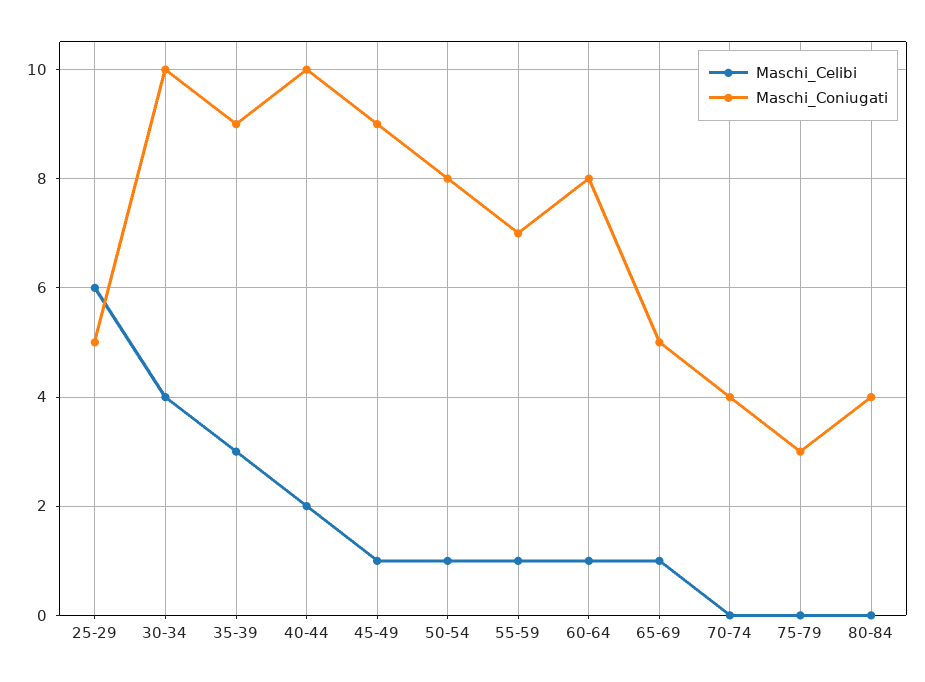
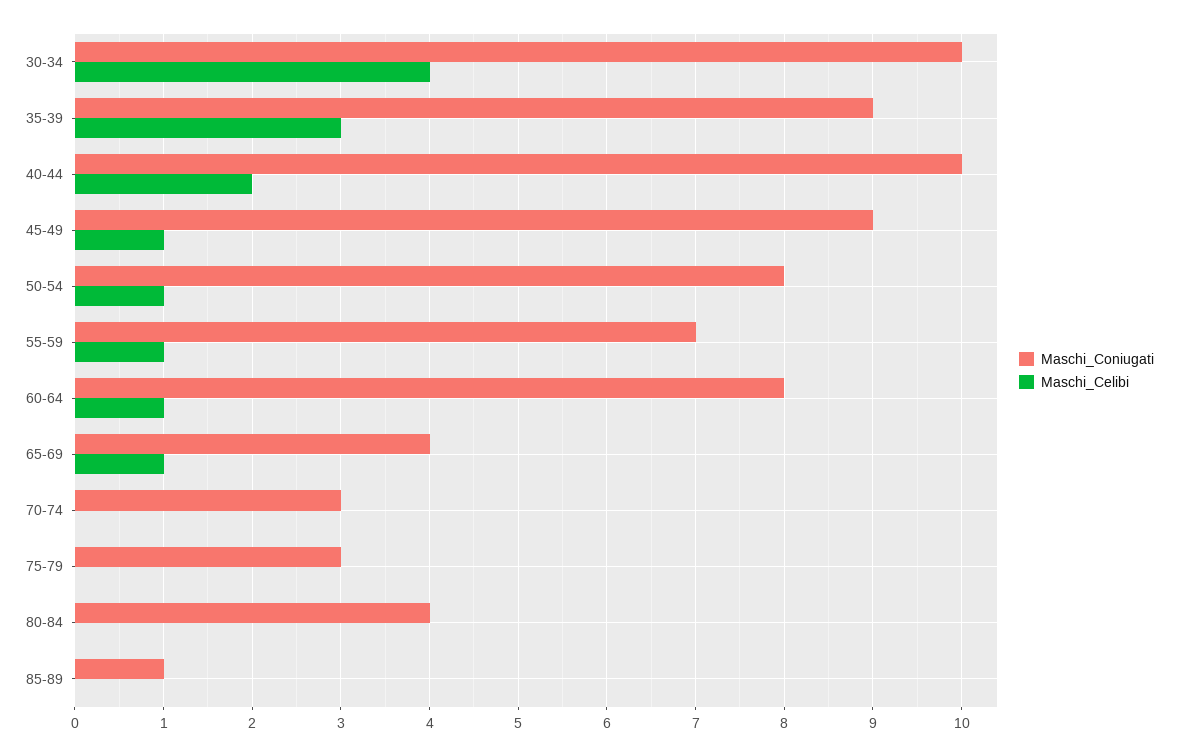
Maschi_Celibi, 25-29: 6 -> none
Maschi_Coniugati, 25-29: 5 -> none
Maschi_Coniugati, 65-69: 5 -> 4
Maschi_Coniugati, 70-74: 4 -> 3
Maschi_Coniugati, 85-89: none -> 1
Maschi_Celibi, 85-89: none -> 0

